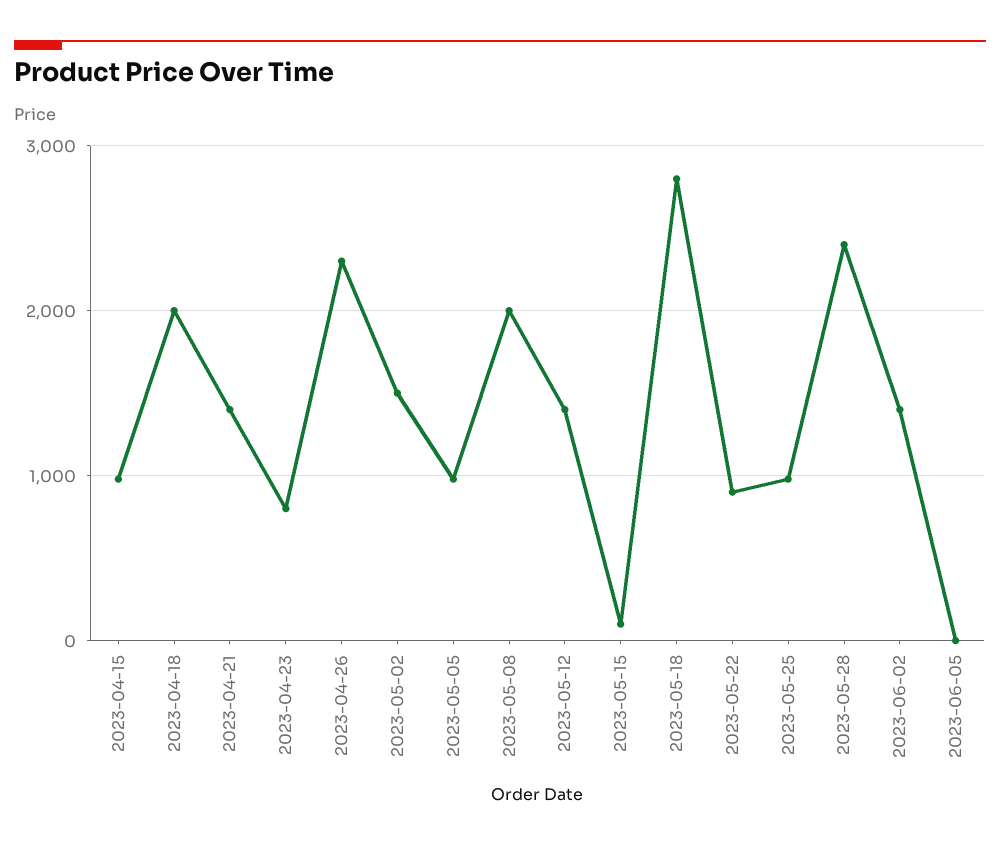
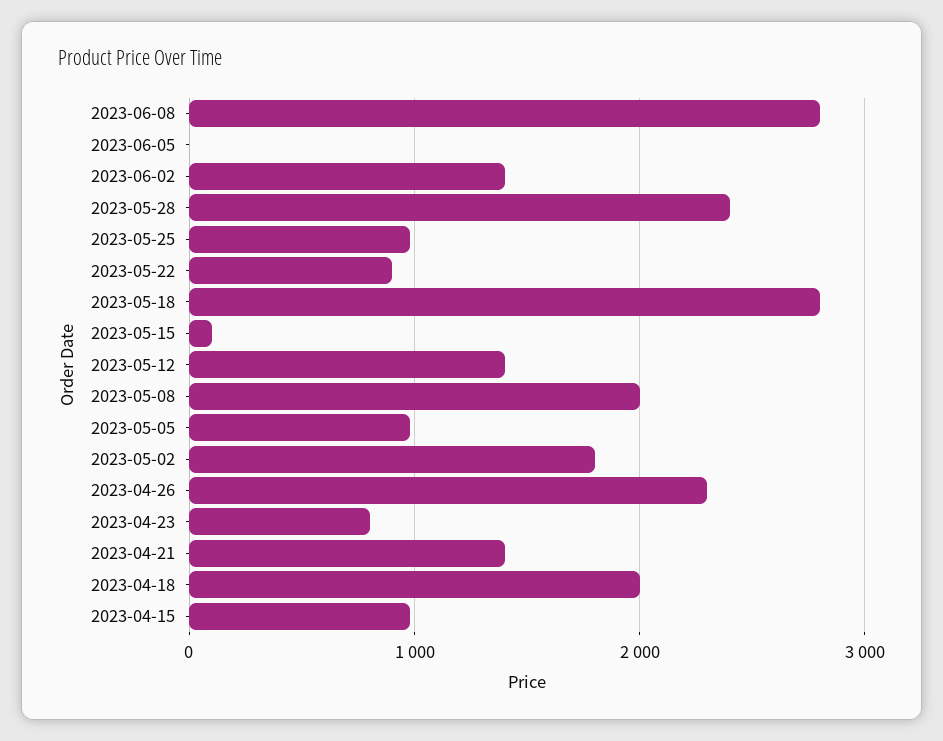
2023-05-02: 1500 -> 1800
2023-06-08: none -> 2800

